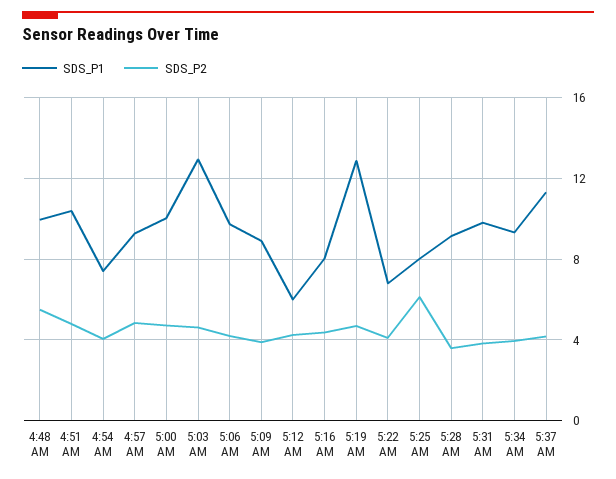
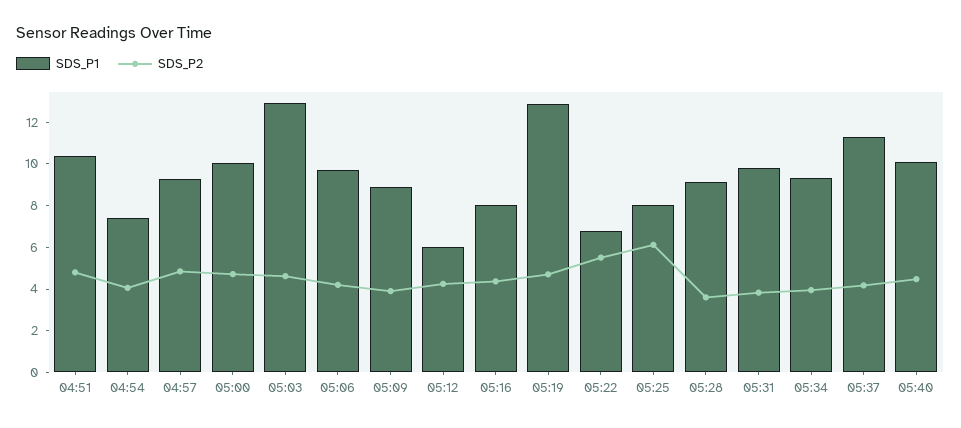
SDS_P1, 4:48 AM: 10 -> none
SDS_P2, 4:48 AM: 5.5 -> none
SDS_P2, 5:22 AM: 4 -> 5.5
SDS_P1, 05:40: none -> 10
SDS_P2, 05:40: none -> 4.5

